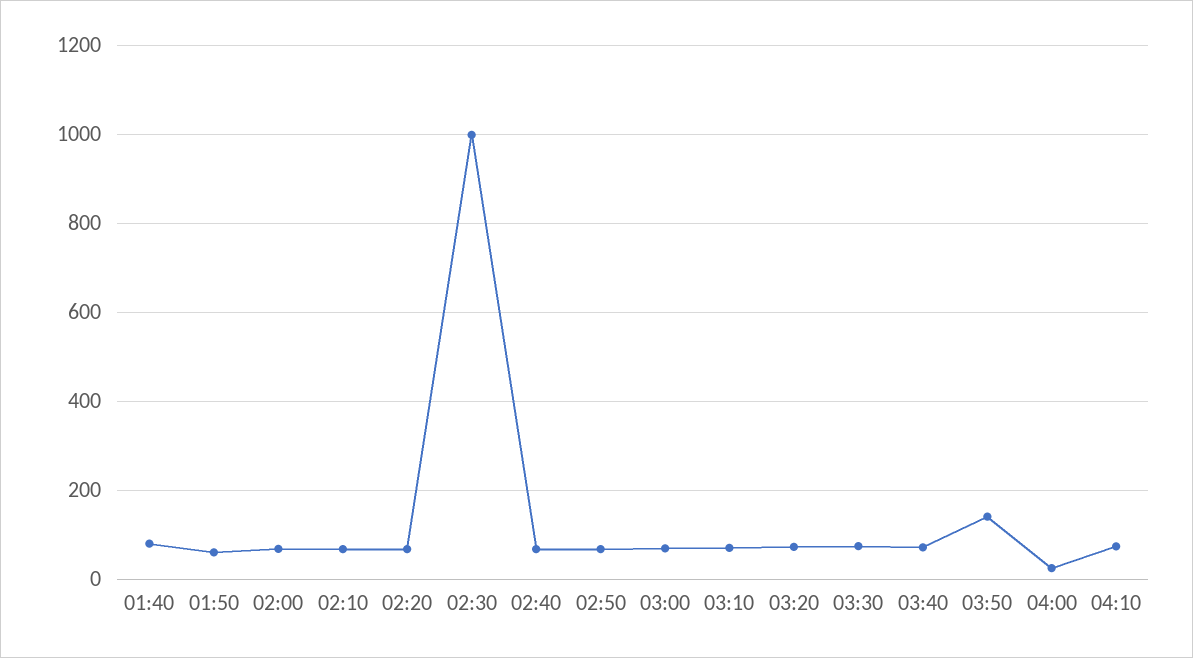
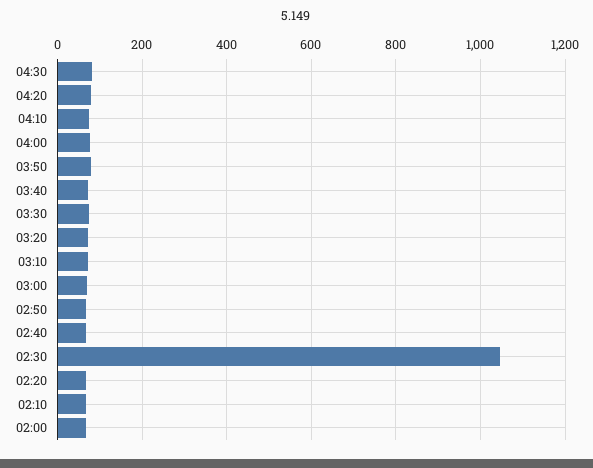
01:40: 80 -> none
01:50: 60 -> none
02:30: 1000 -> 1040
03:50: 140 -> 80
04:00: 20 -> 80
04:30: none -> 80
04:20: none -> 80

